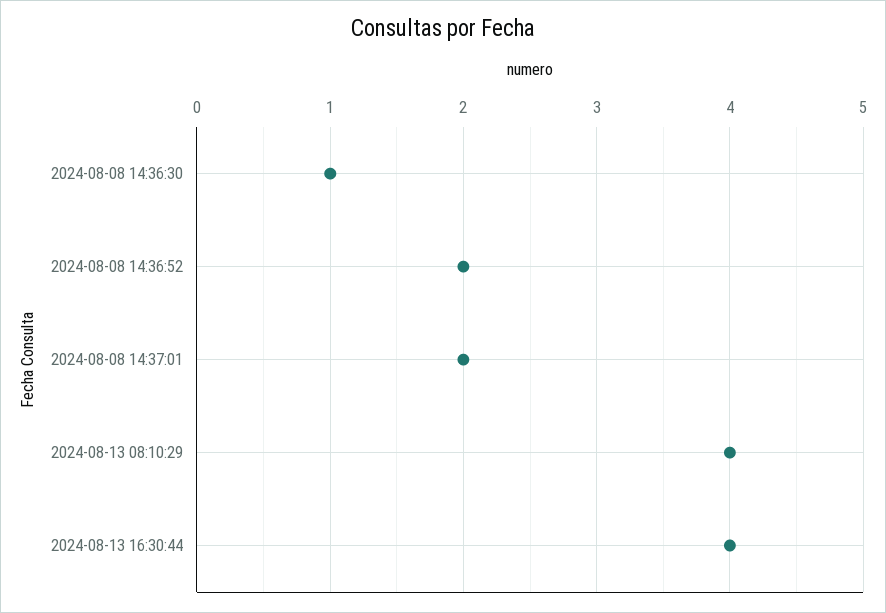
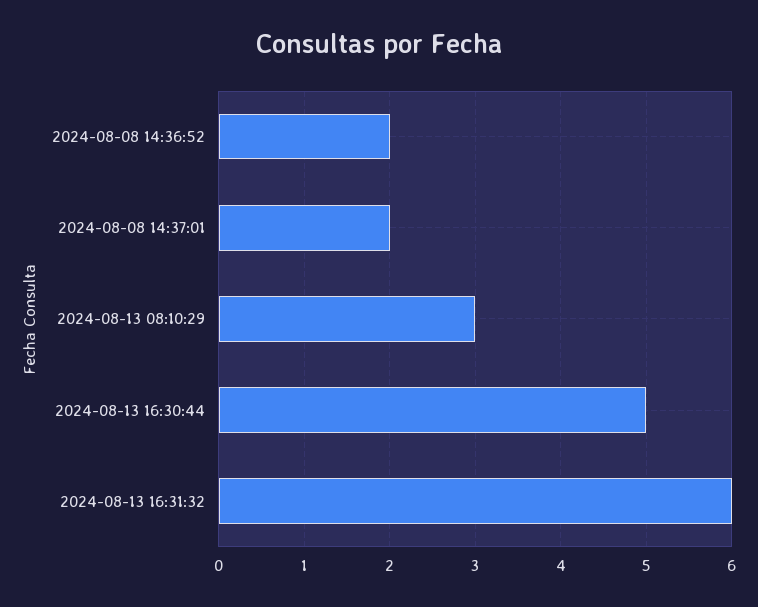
2024-08-08 14:36:30: 1 -> none
2024-08-13 08:10:29: 4 -> 3
2024-08-13 16:30:44: 4 -> 5
2024-08-13 16:31:32: none -> 6

